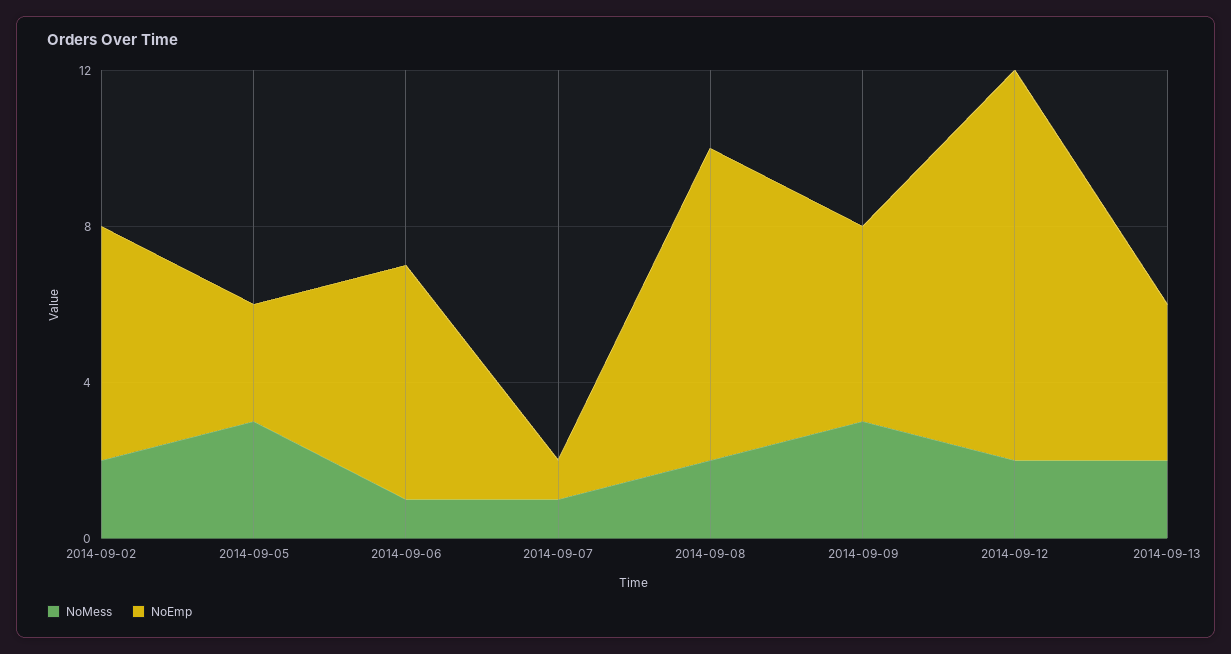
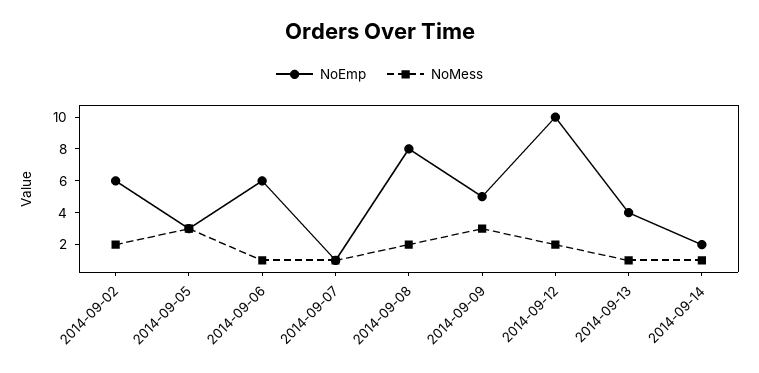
NoMess, 2014-09-13: 2 -> 1
NoEmp, 2014-09-14: none -> 2
NoMess, 2014-09-14: none -> 1

